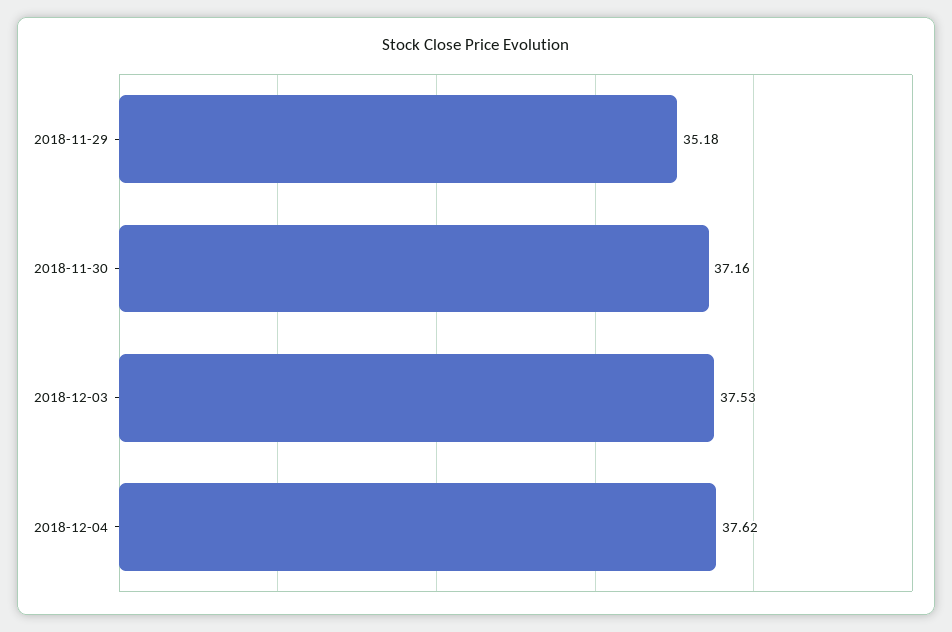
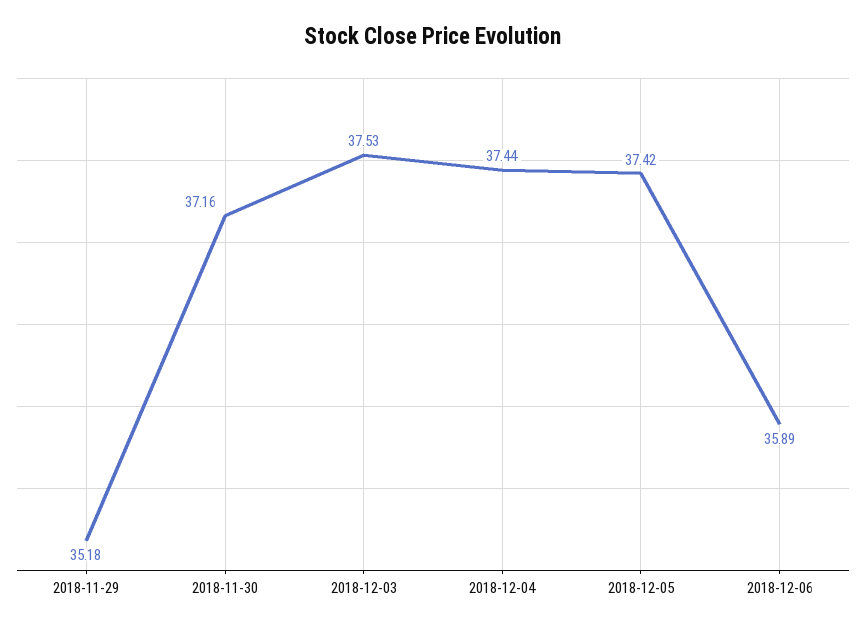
2018-12-04: 37.62 -> 37.44
2018-12-05: none -> 37.42
2018-12-06: none -> 35.89

